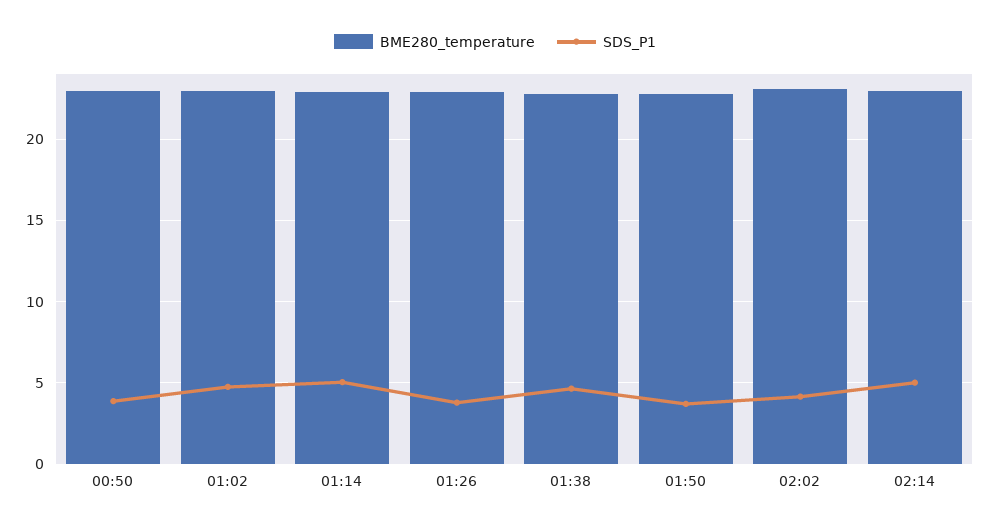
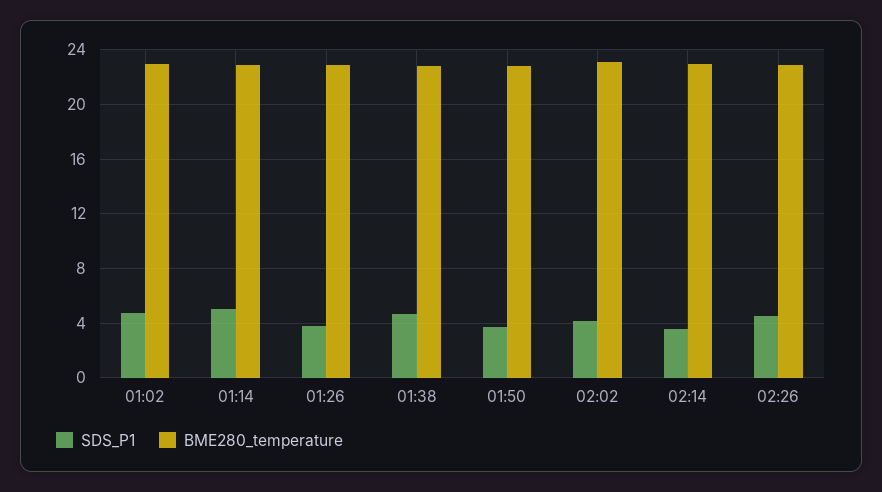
BME280_temperature, 00:50: 23 -> none
SDS_P1, 00:50: 4 -> none
SDS_P1, 02:14: 5 -> 3.5
SDS_P1, 02:26: none -> 4.5
BME280_temperature, 02:26: none -> 23

